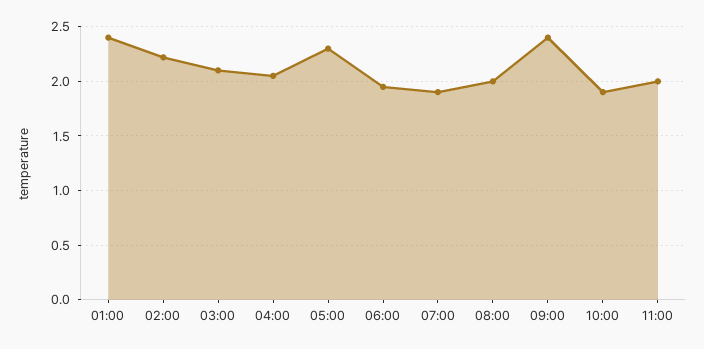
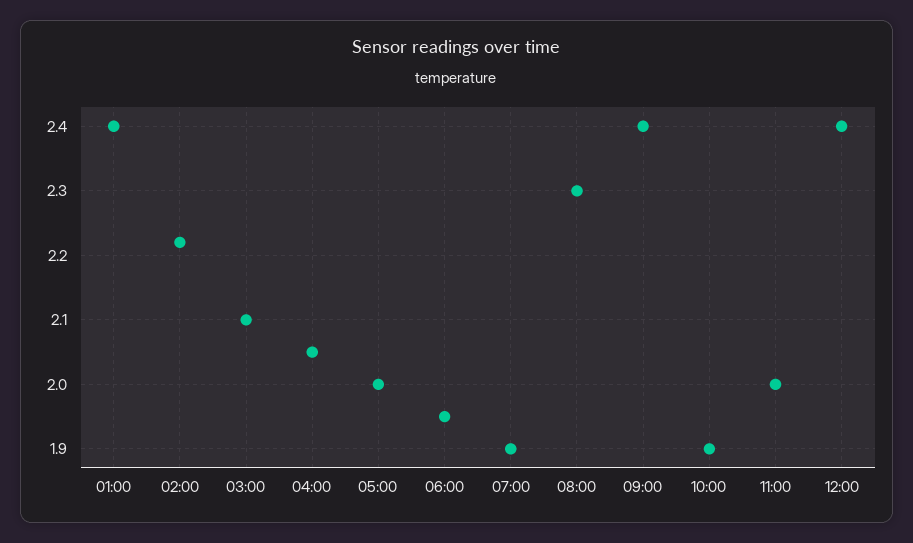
05:00: 2.3 -> 2
08:00: 2 -> 2.3
12:00: none -> 2.4

